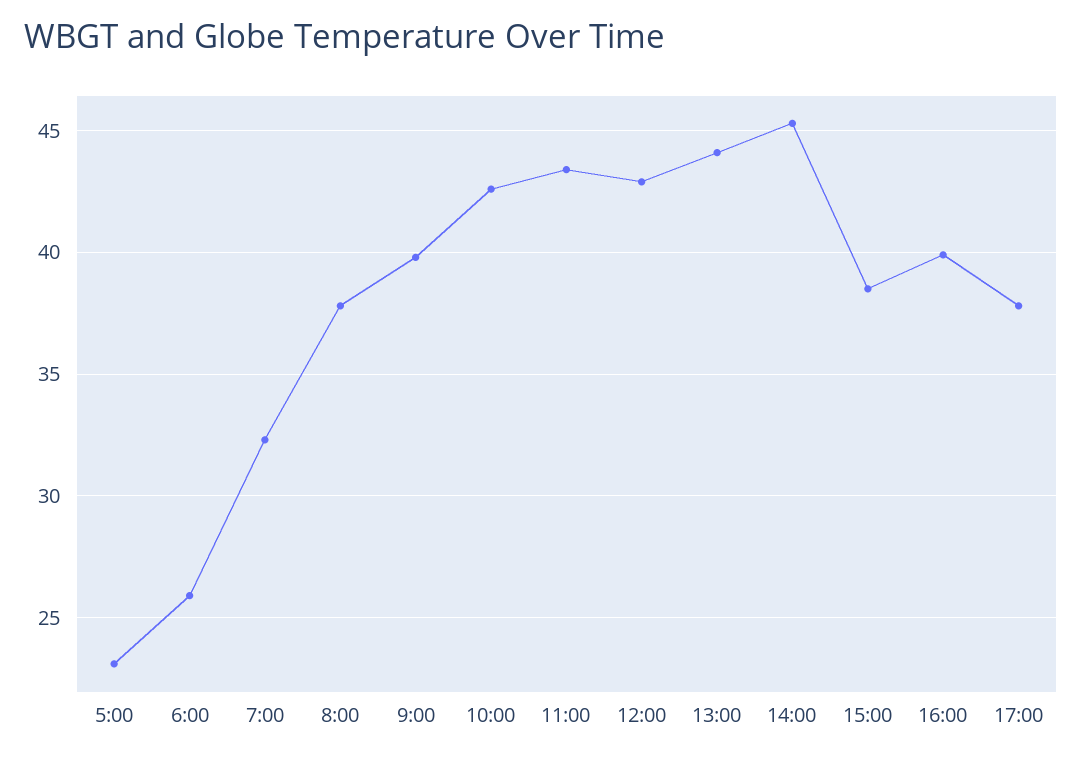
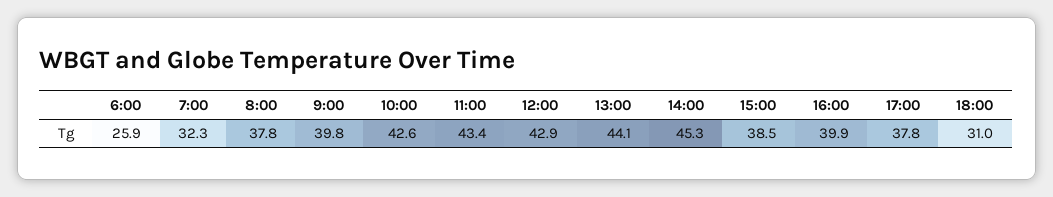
5:00: 23 -> none
18:00: none -> 31

